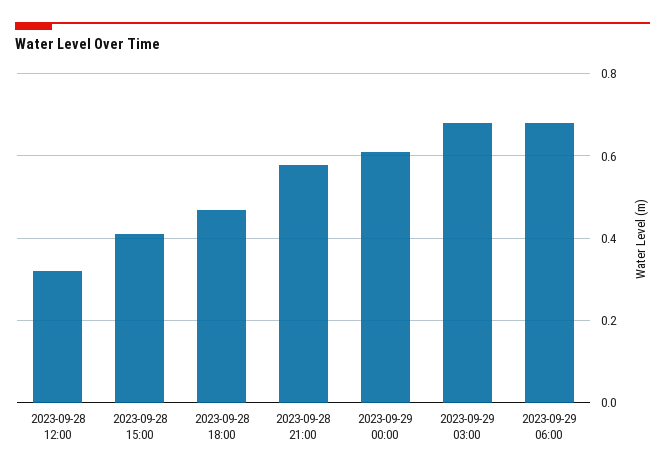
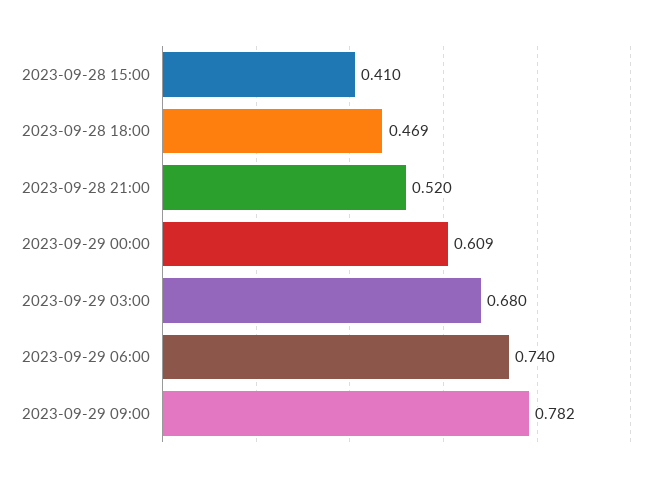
2023-09-28 12:00: 0.32 -> none
2023-09-28 21:00: 0.58 -> 0.52
2023-09-29 06:00: 0.68 -> 0.74
2023-09-29 09:00: none -> 0.782

